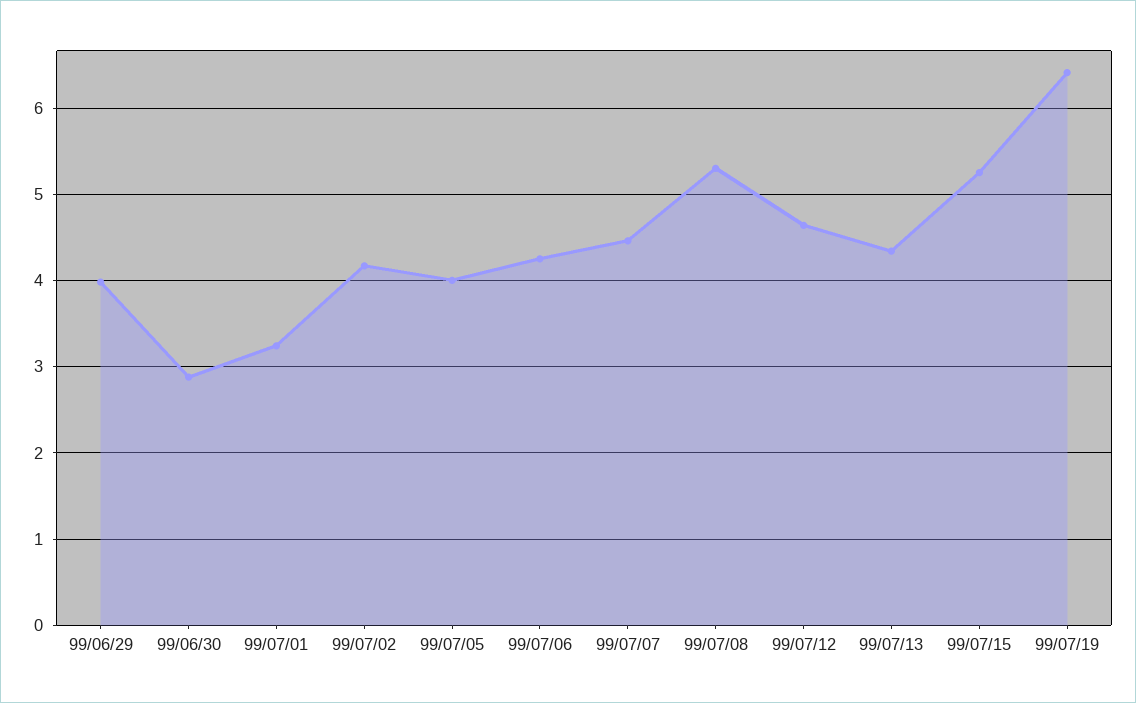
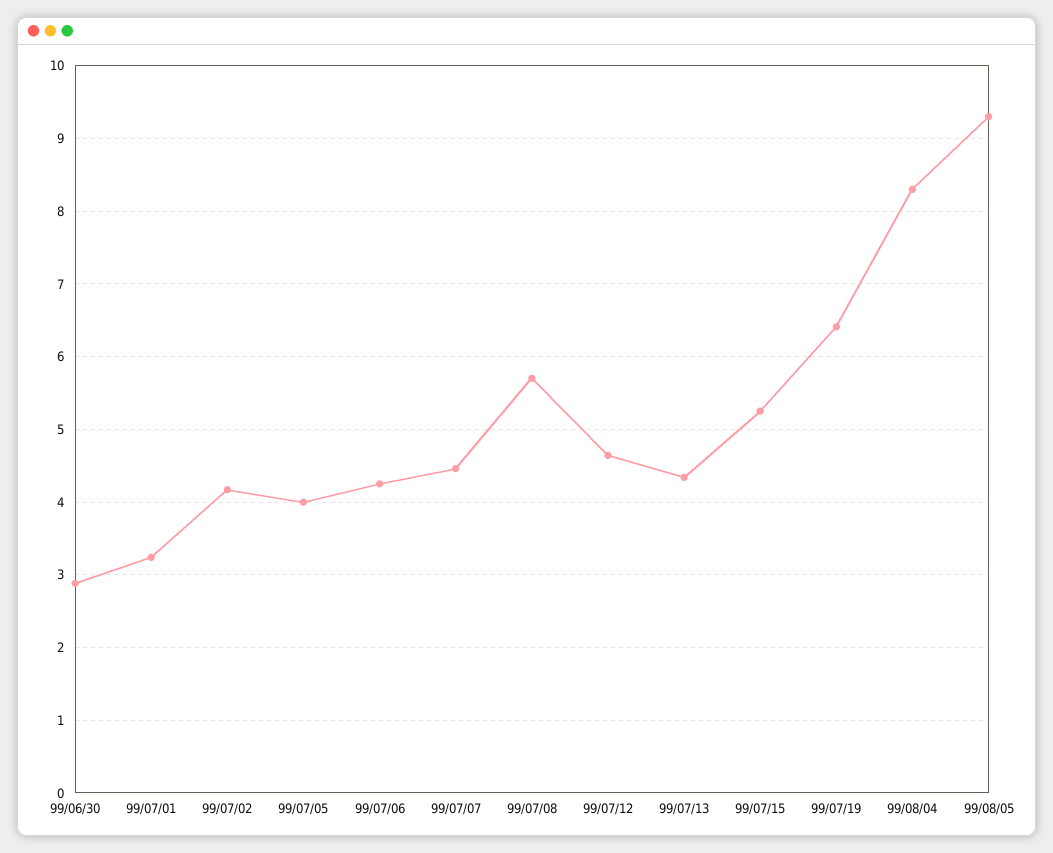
99/06/29: 4 -> none
99/07/08: 5.3 -> 5.7
99/08/04: none -> 8.3
99/08/05: none -> 9.3

